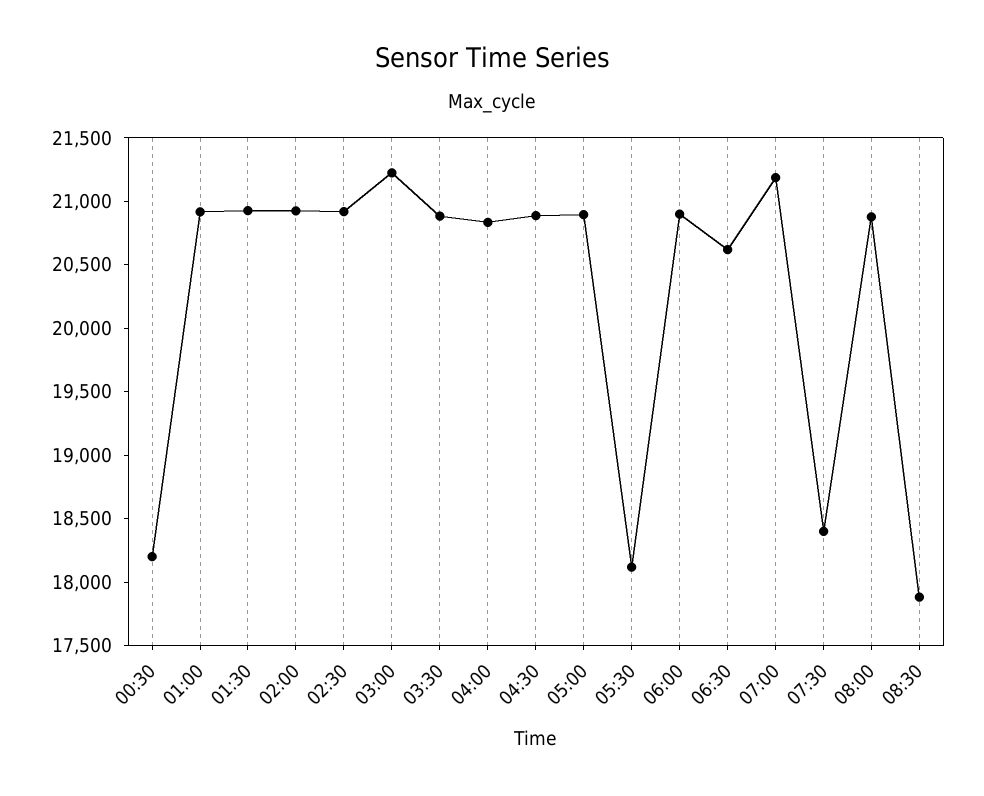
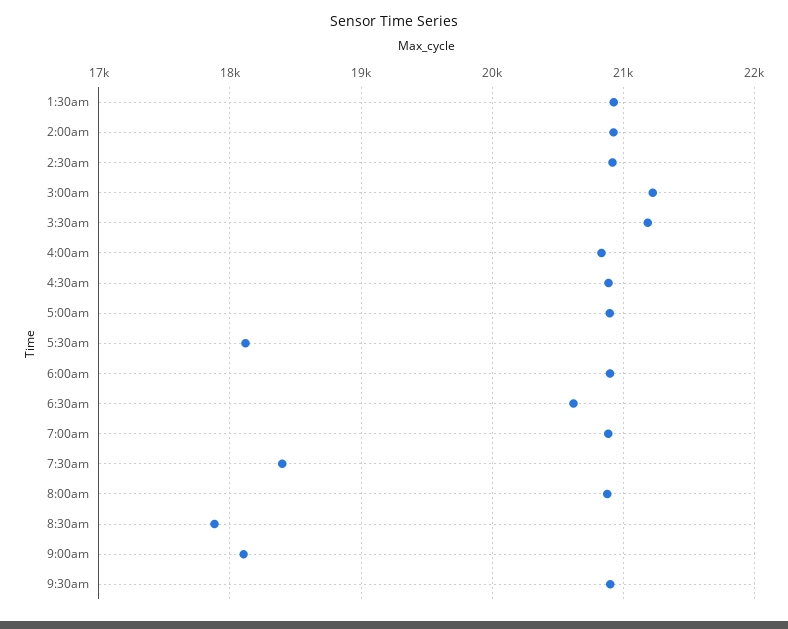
00:30: 18200 -> none
01:00: 20900 -> none
03:30: 20900 -> 21200
07:00: 21200 -> 20900
9:00am: none -> 18100
9:30am: none -> 20900

